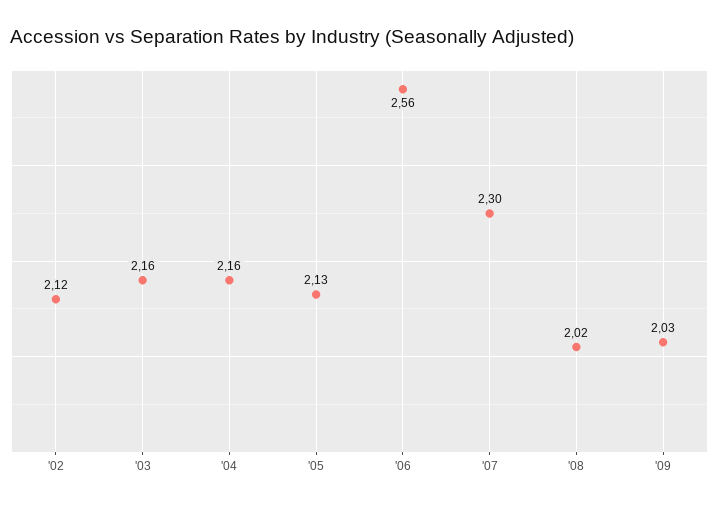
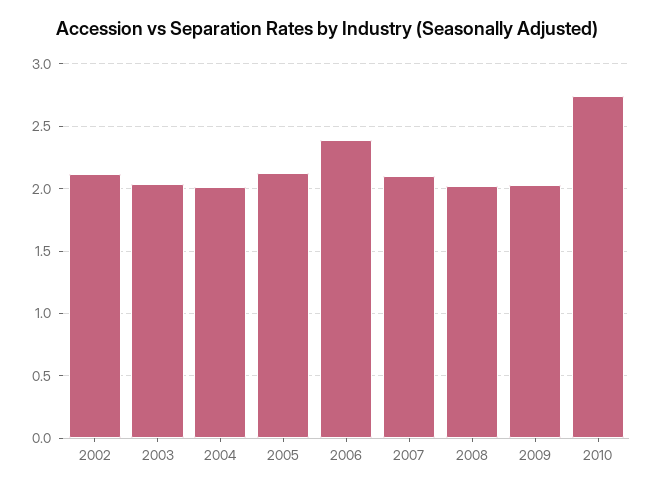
'03: 2.16 -> 2.05
'04: 2.16 -> 2
'06: 2.56 -> 2.4
'07: 2.3 -> 2.1
2010: none -> 2.75

